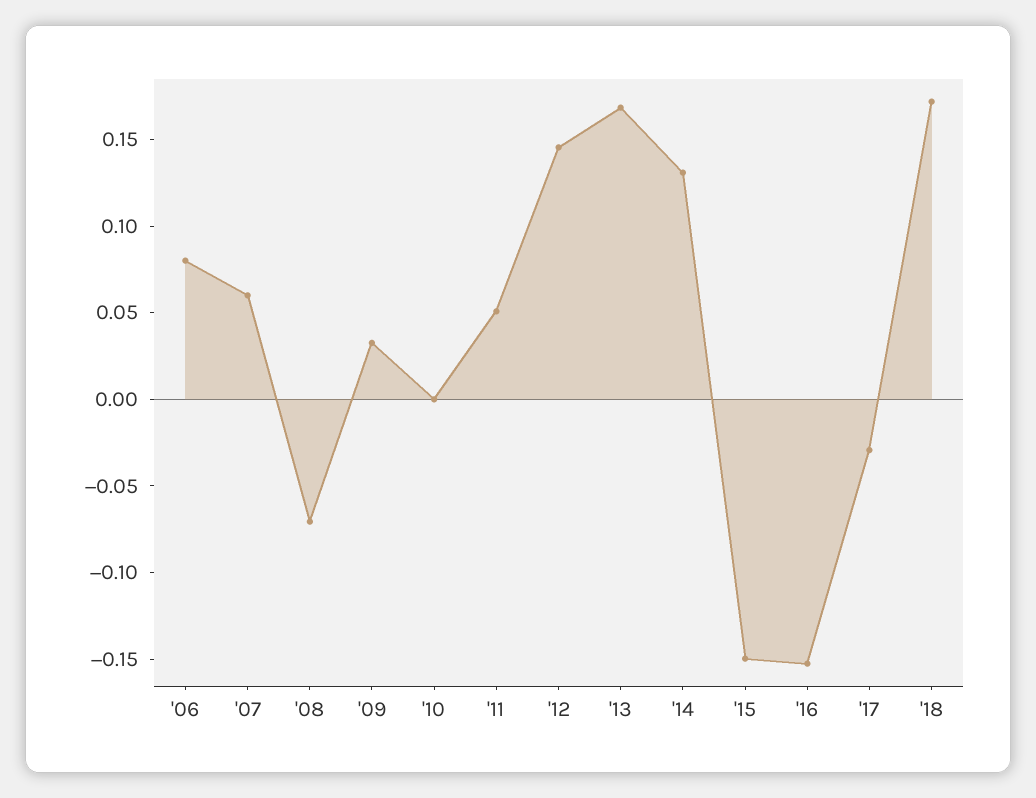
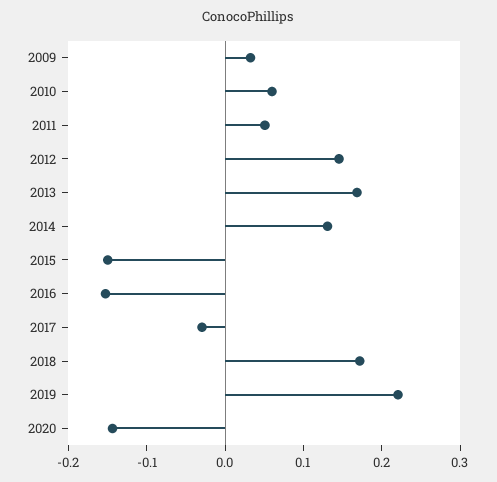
'06: 0.08 -> none
'07: 0.06 -> none
'08: -0.07 -> none
'10: 0 -> 0.06
2019: none -> 0.22
2020: none -> -0.14

